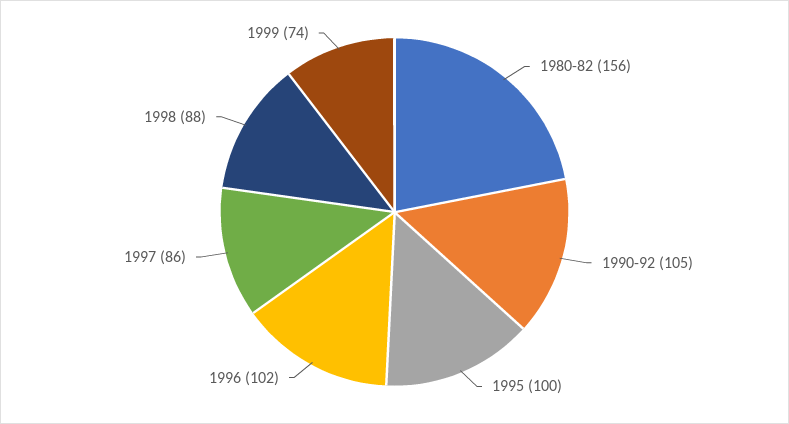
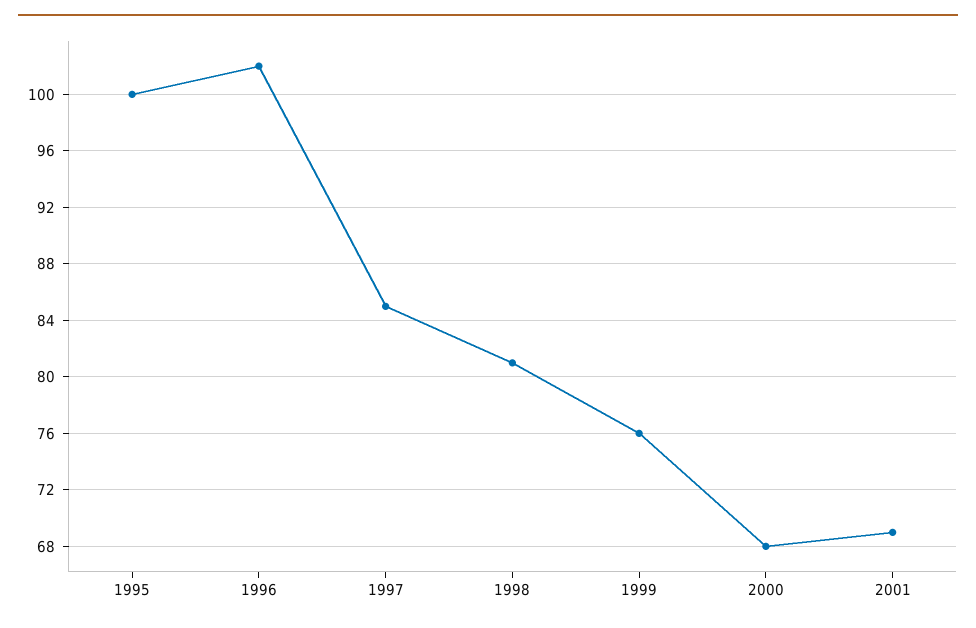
1980-82: 156 -> none
1990-92: 105 -> none
1997: 86 -> 85
1998: 88 -> 81
1999: 74 -> 76
2000: none -> 68
2001: none -> 69

